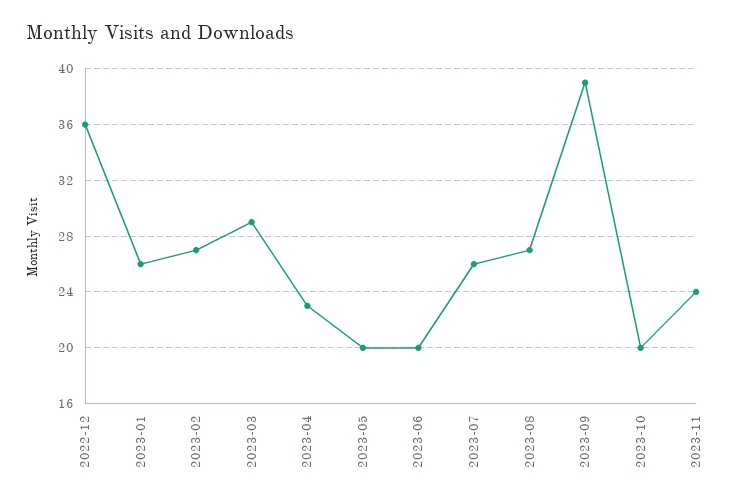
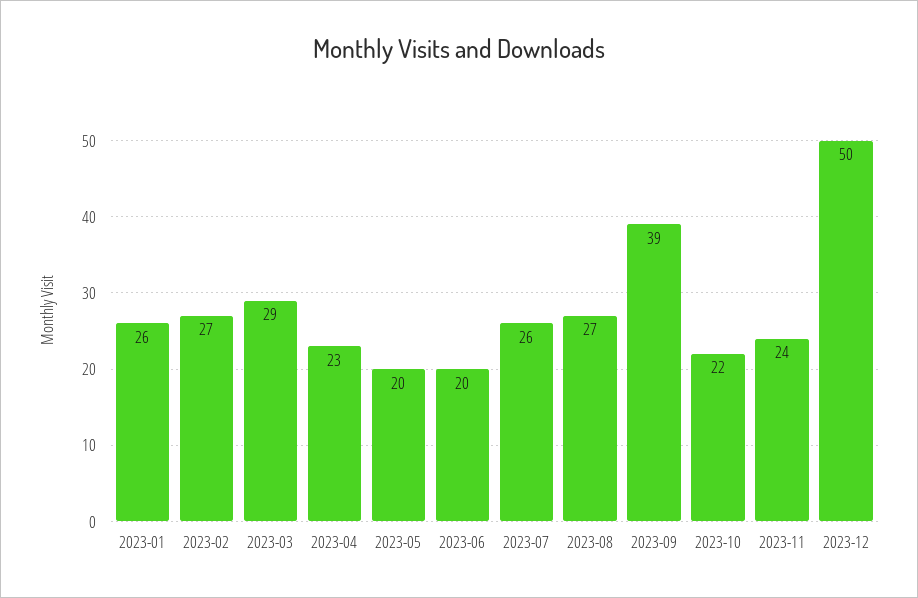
2022-12: 36 -> none
2023-10: 20 -> 22
2023-12: none -> 50

